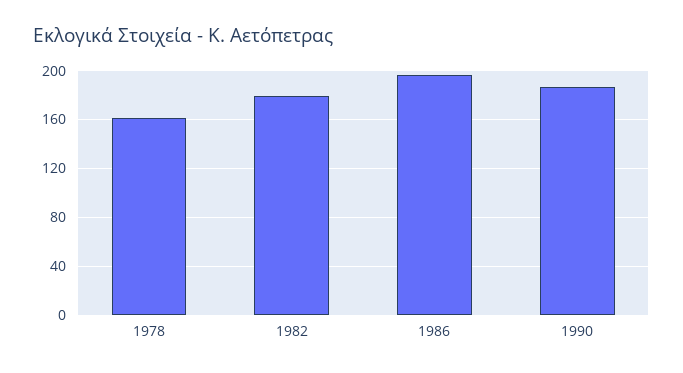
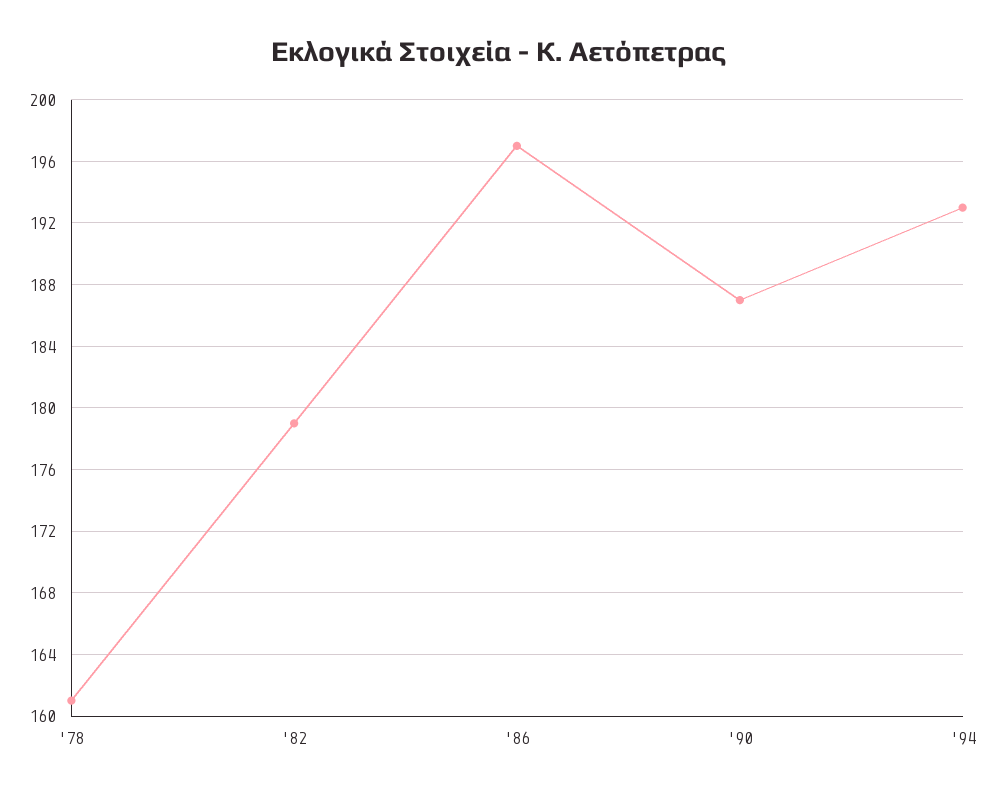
'94: none -> 193

